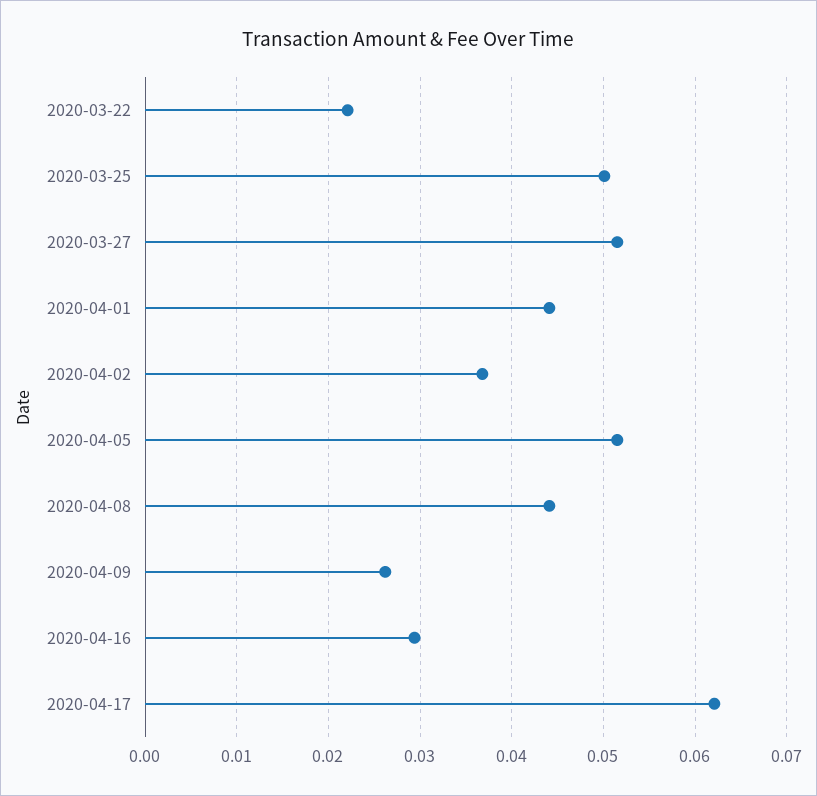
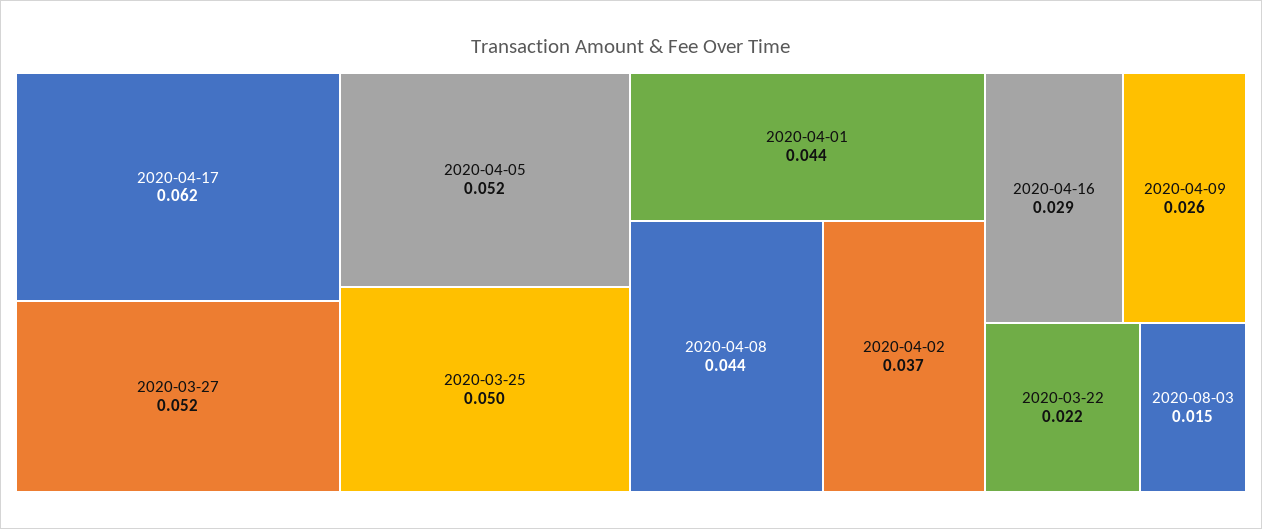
2020-08-03: none -> 0.015

